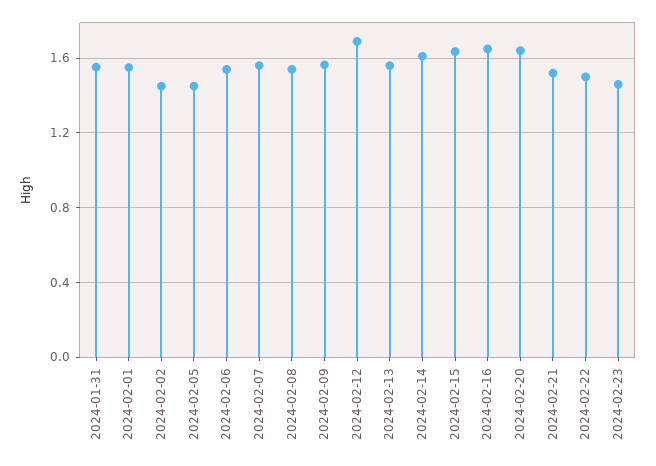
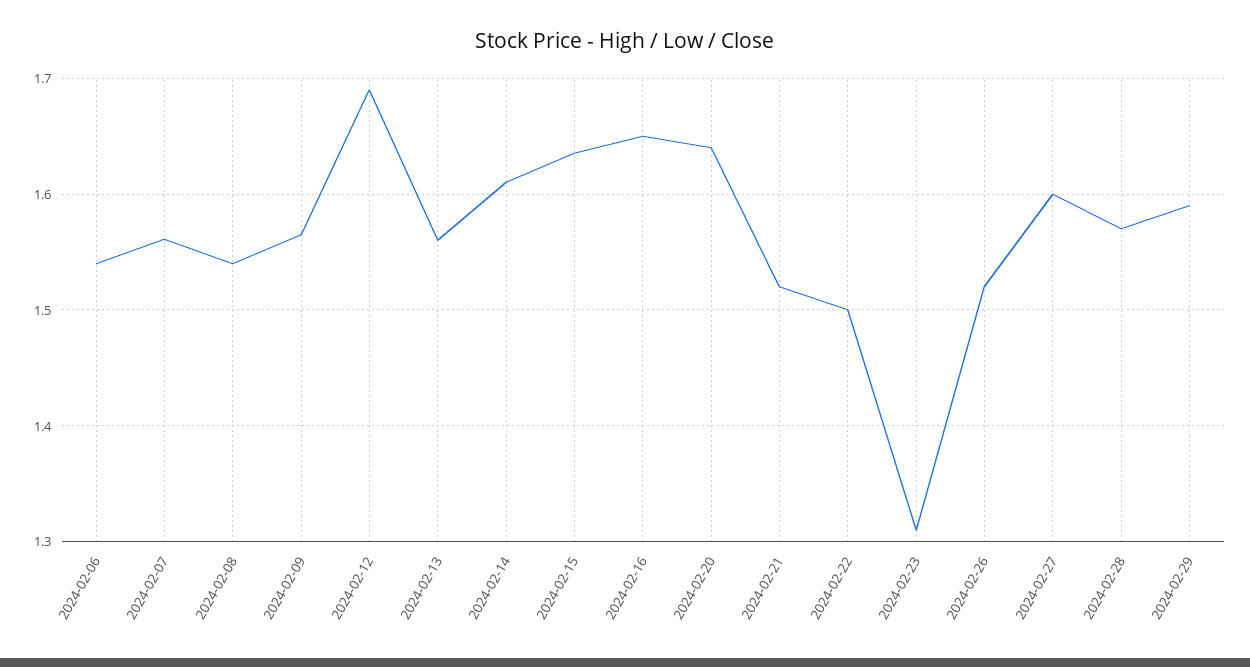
2024-01-31: 1.55 -> none
2024-02-01: 1.55 -> none
2024-02-02: 1.45 -> none
2024-02-05: 1.45 -> none
2024-02-23: 1.45 -> 1.31
2024-02-26: none -> 1.52
2024-02-27: none -> 1.6
2024-02-28: none -> 1.57
2024-02-29: none -> 1.59

